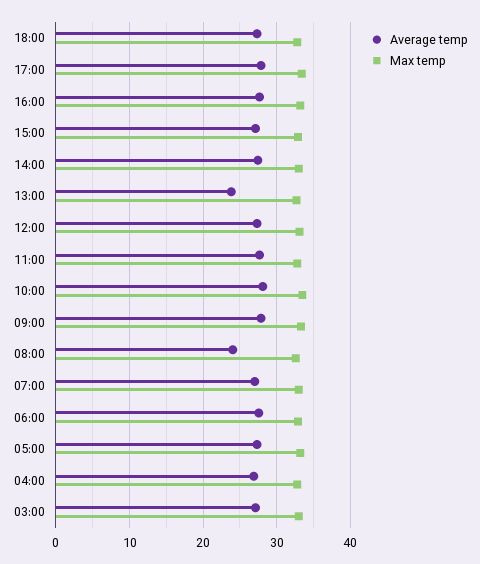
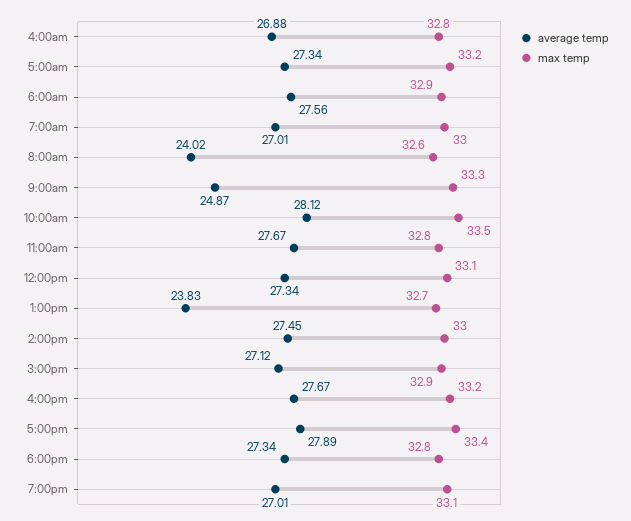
Average temp, 09:00: 28 -> 24.87
Average temp, 03:00: 27 -> none
Max temp, 03:00: 33 -> none
Average temp, 7:00pm: none -> 27.01
Max temp, 7:00pm: none -> 33.1

